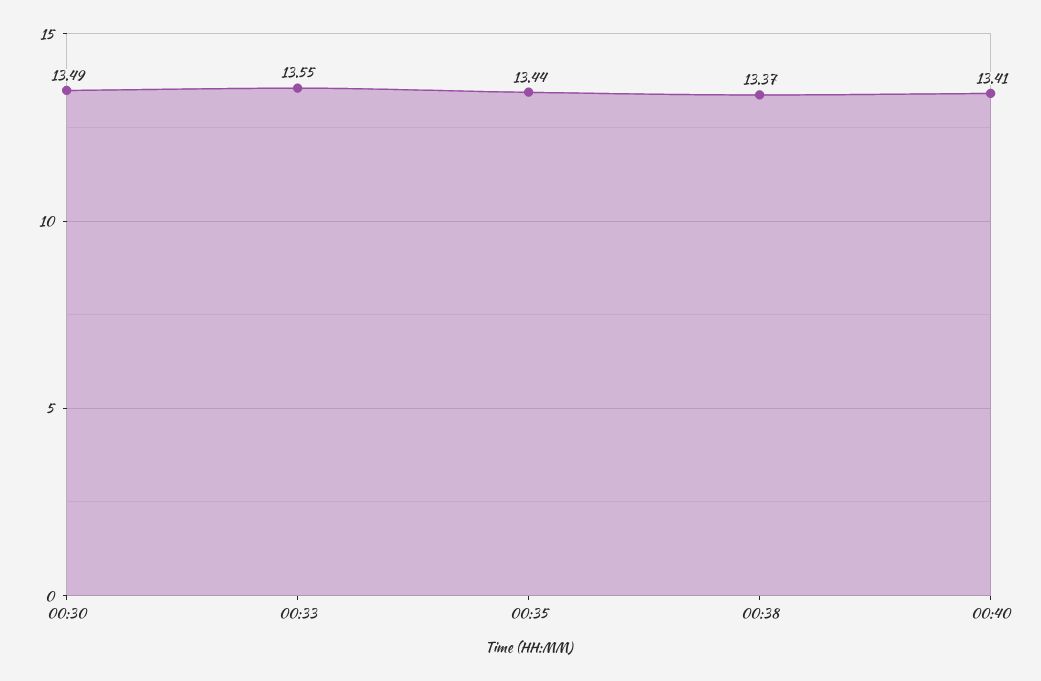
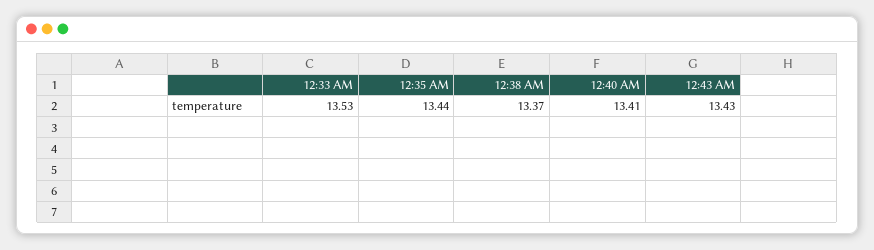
00:30: 13.49 -> none
00:33: 13.55 -> 13.53
12:43 AM: none -> 13.43

